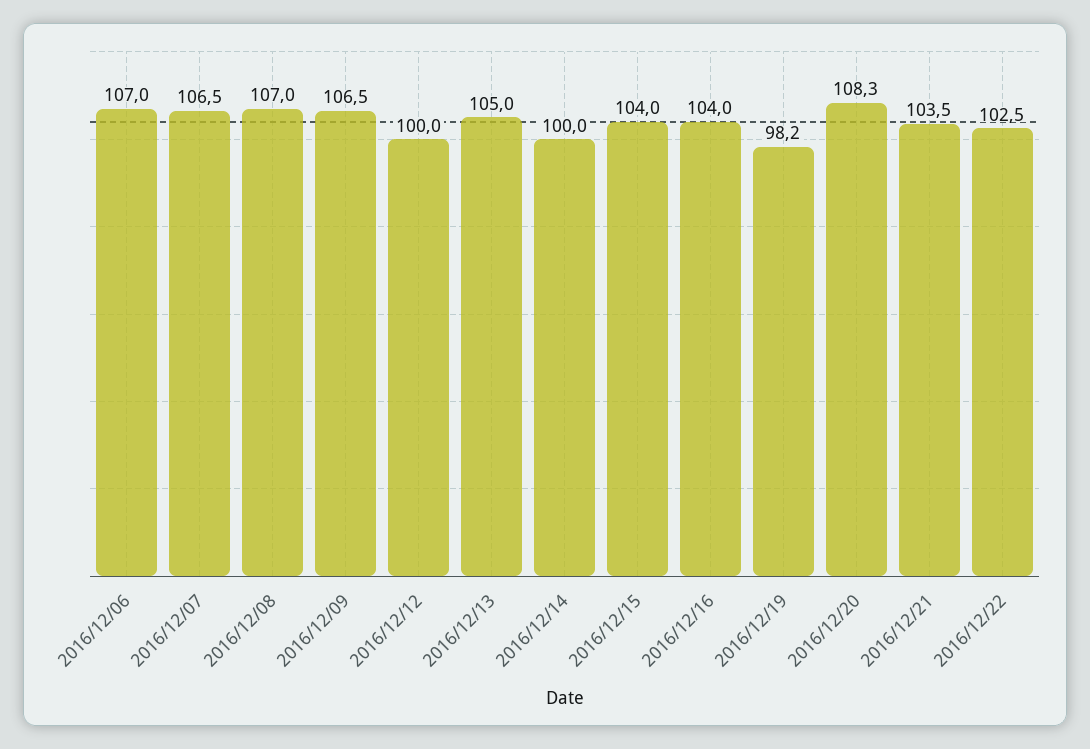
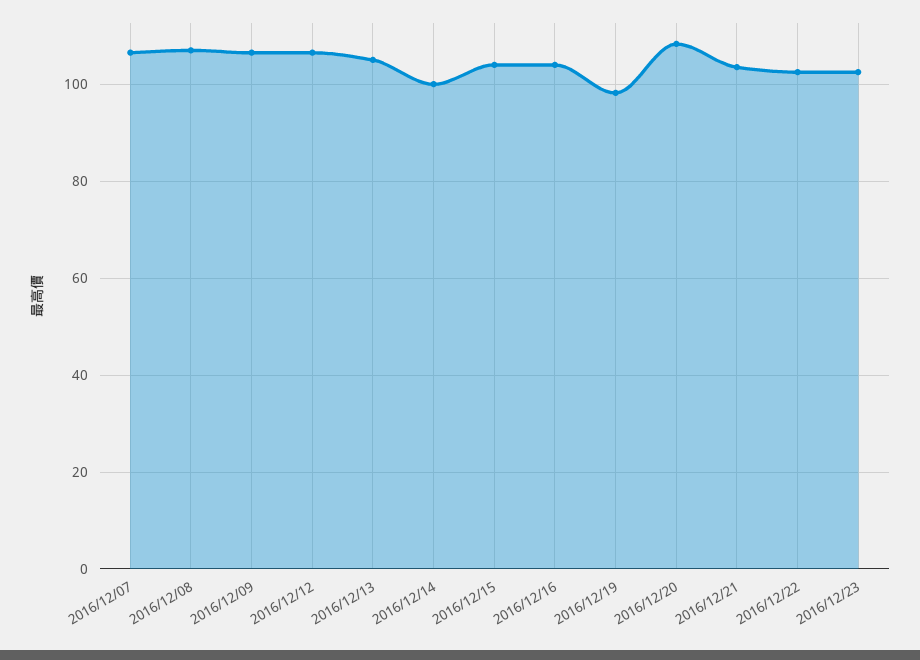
2016/12/06: 107 -> none
2016/12/12: 100 -> 106
2016/12/23: none -> 102

